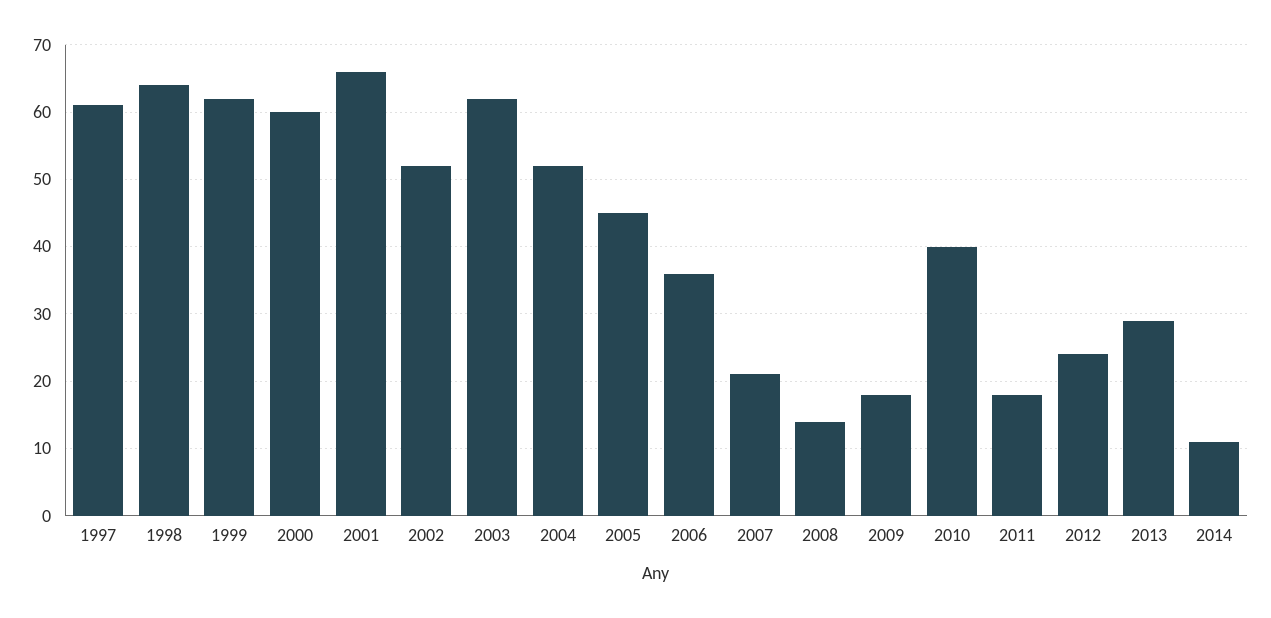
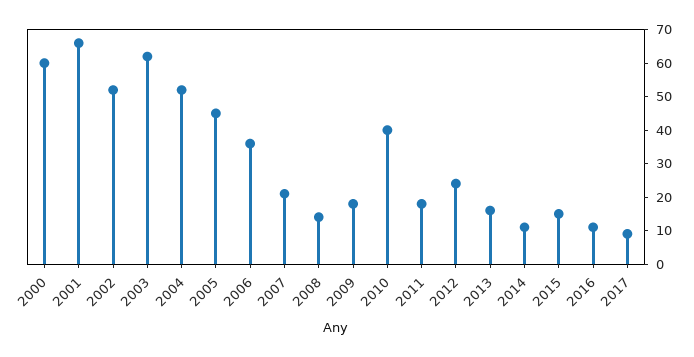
1997: 61 -> none
1998: 64 -> none
1999: 62 -> none
2013: 29 -> 15
2015: none -> 15
2016: none -> 10
2017: none -> 10

